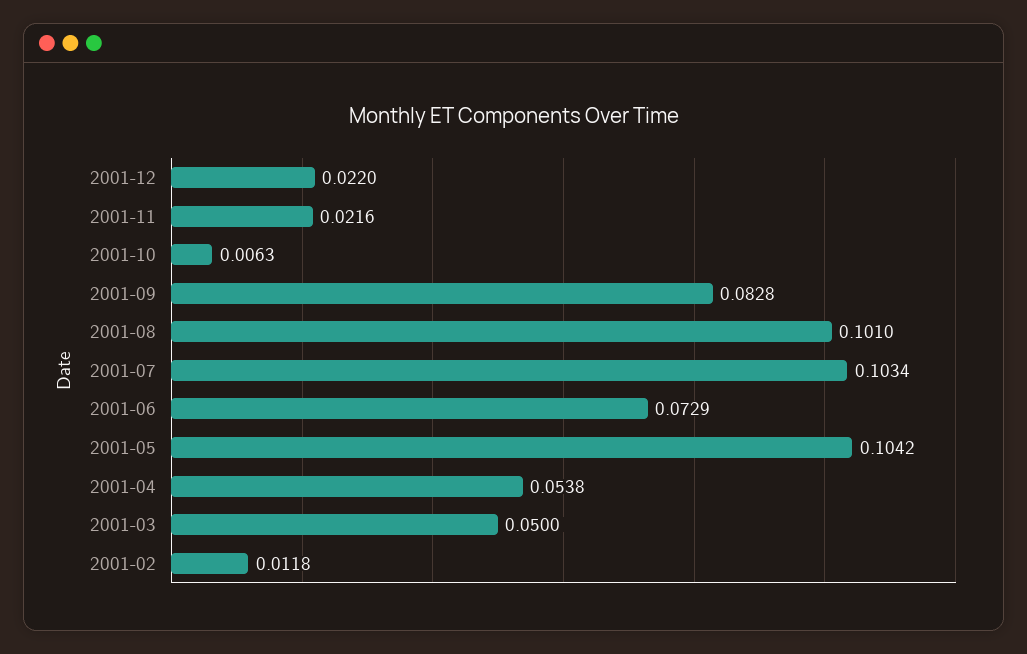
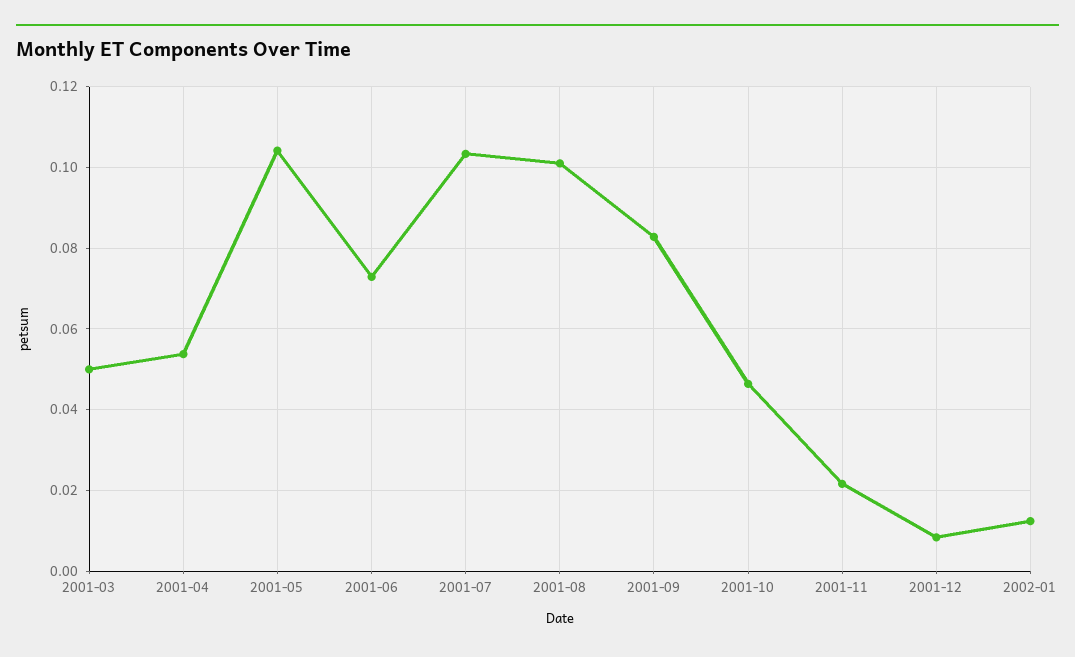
2001-12: 0.022 -> 0.008
2001-10: 0.0063 -> 0.046
2001-02: 0.0118 -> none
2002-01: none -> 0.012

